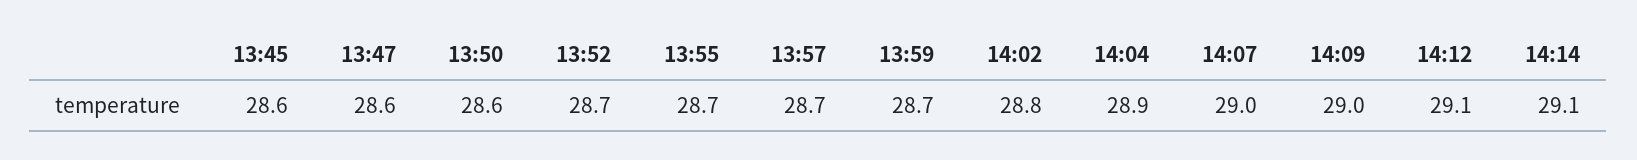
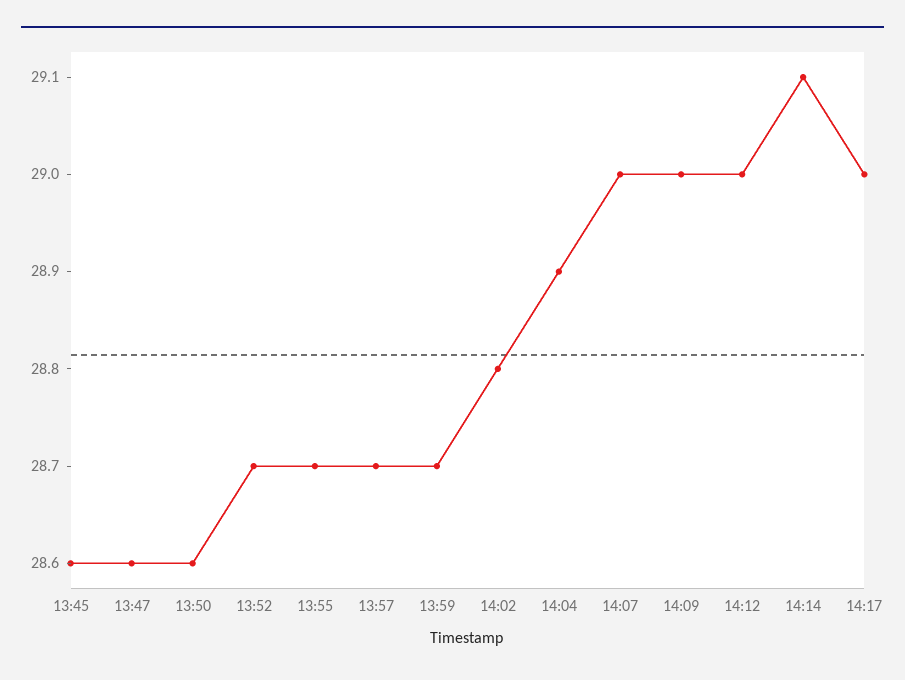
14:12: 29.1 -> 29
14:17: none -> 29

